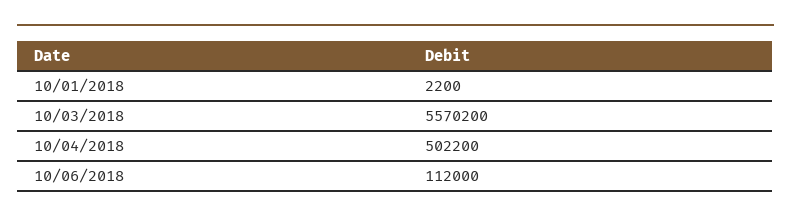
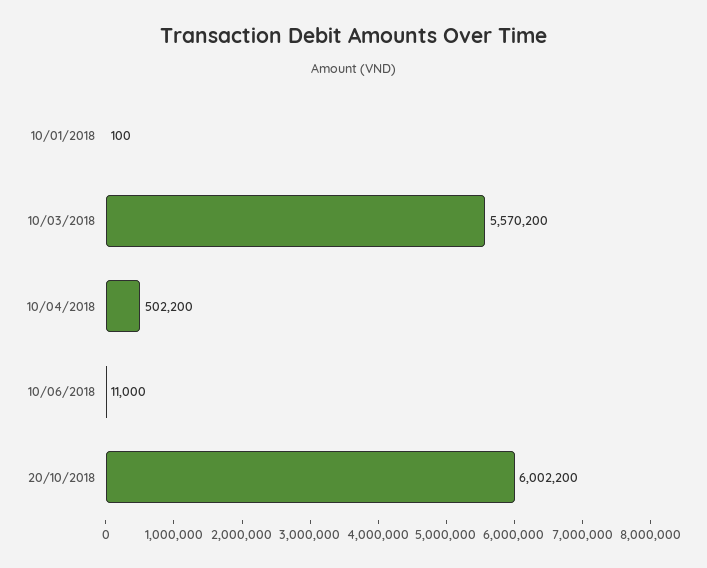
10/01/2018: 2200 -> 100
10/06/2018: 112000 -> 11000
20/10/2018: none -> 6002200

